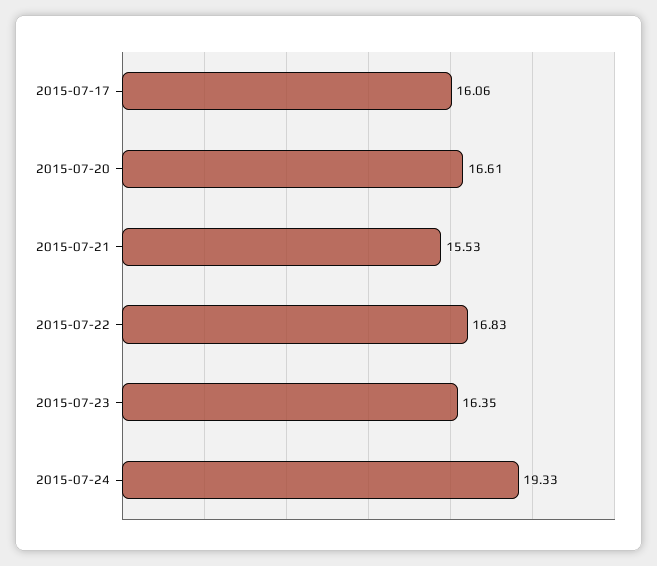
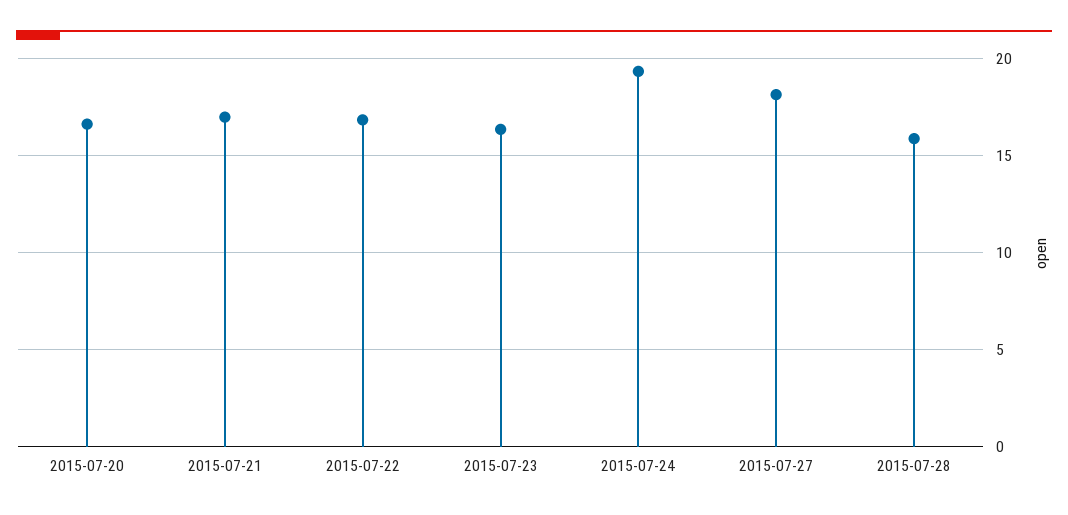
2015-07-17: 16.06 -> none
2015-07-21: 15.53 -> 17
2015-07-27: none -> 18
2015-07-28: none -> 16

